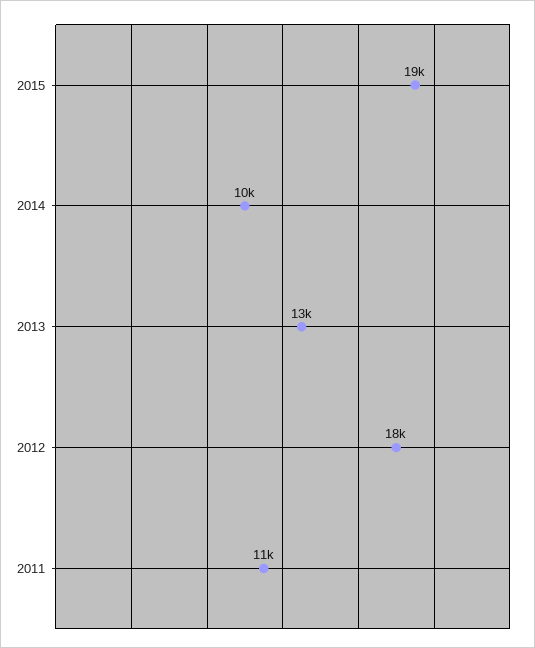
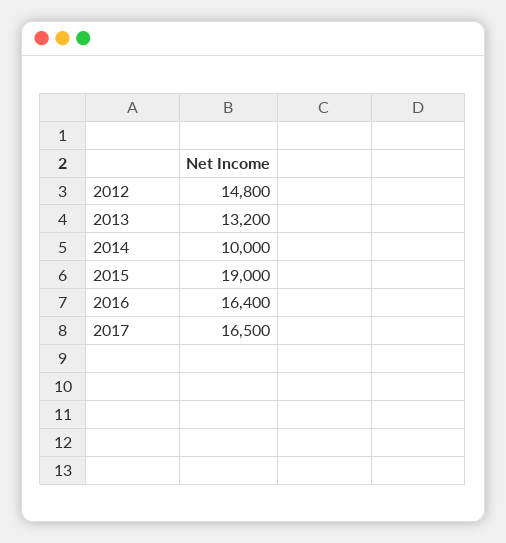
2012: 18000 -> 14800
2011: 11000 -> none
2016: none -> 16400
2017: none -> 16500

